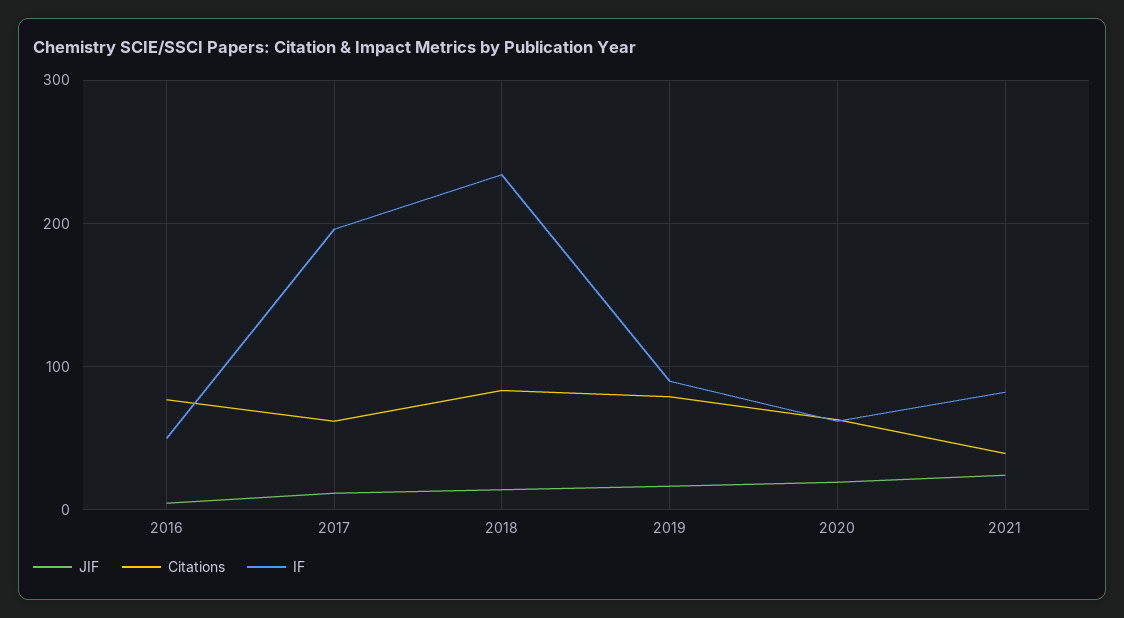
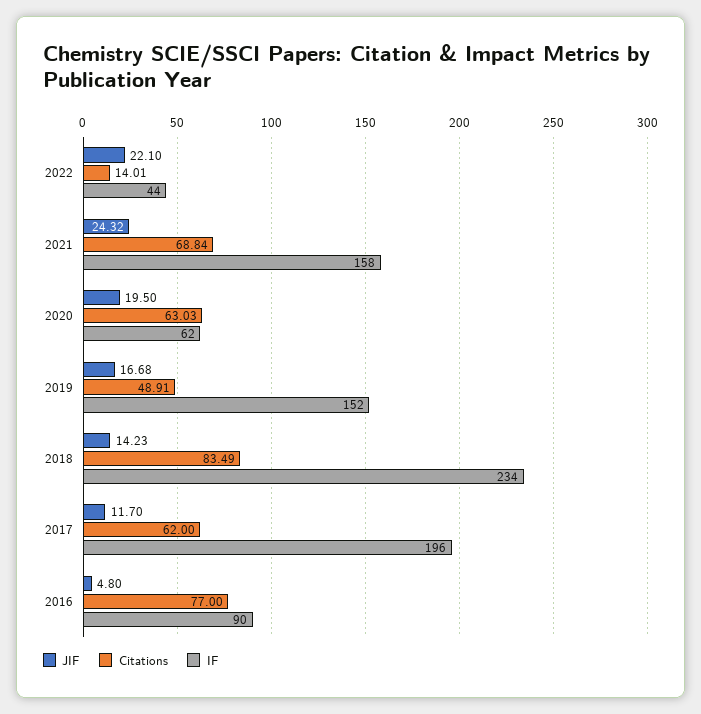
IF, 2016: 50 -> 90
Citations, 2019: 80 -> 48.91
IF, 2019: 90 -> 152
Citations, 2021: 40 -> 68.84
IF, 2021: 80 -> 158
JIF, 2022: none -> 22.1
Citations, 2022: none -> 14.01
IF, 2022: none -> 44

